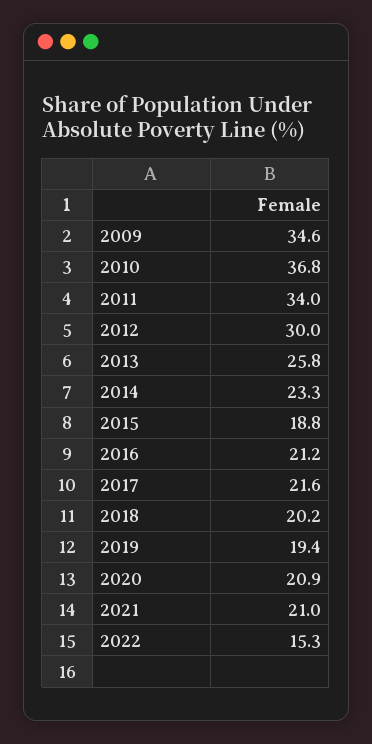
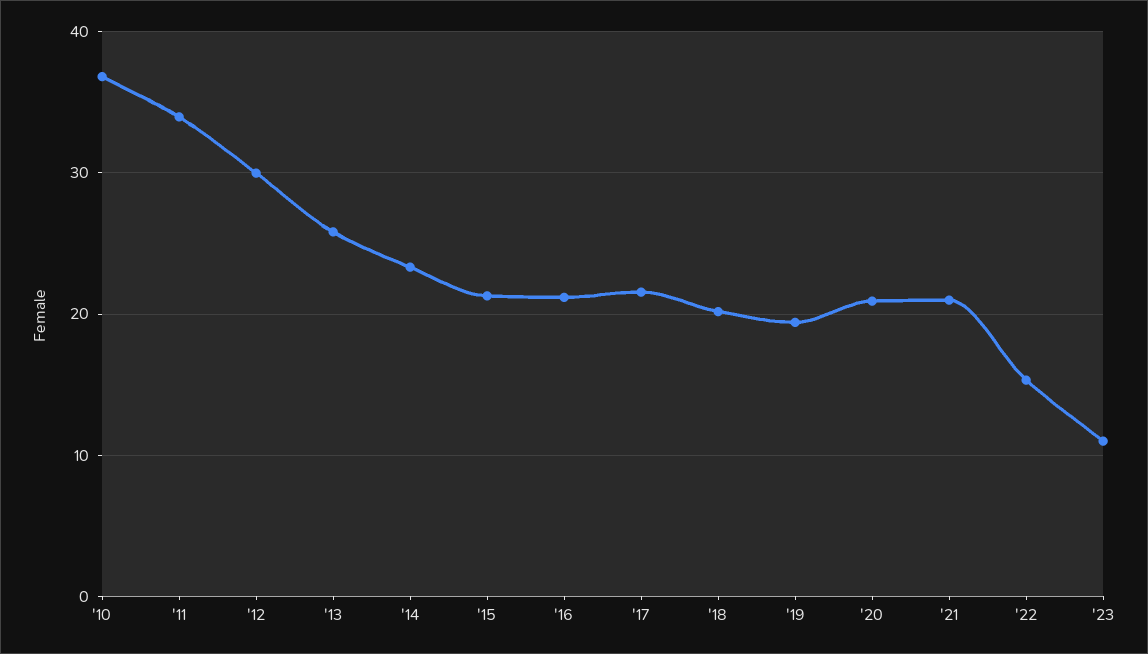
2009: 34.6 -> none
2015: 18.8 -> 21
'23: none -> 11

